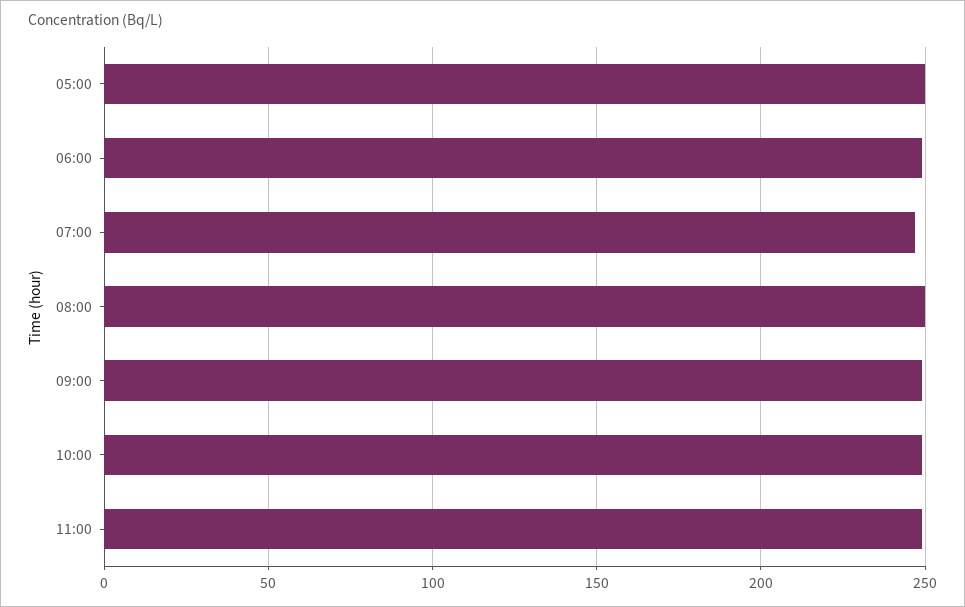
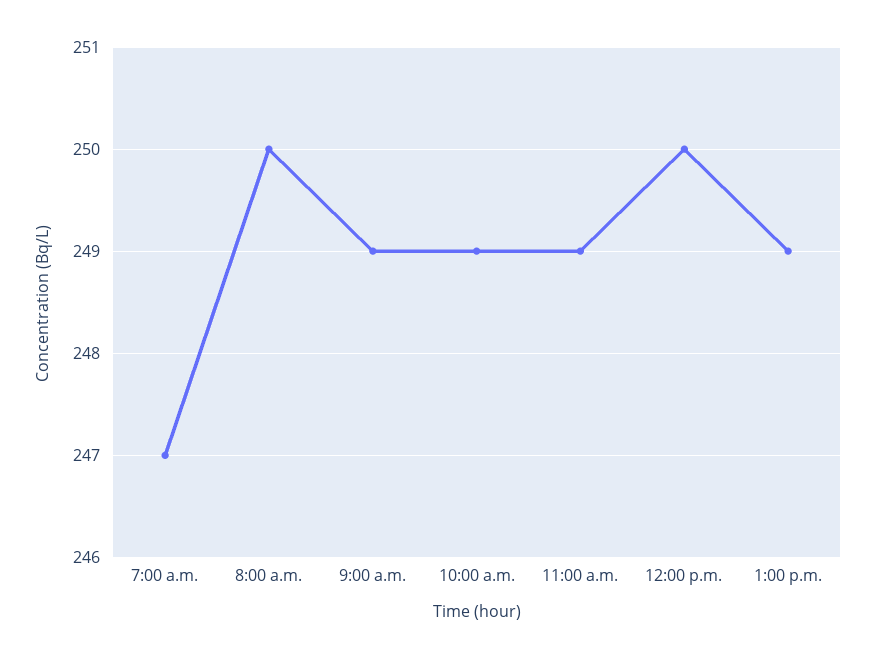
05:00: 250 -> none
06:00: 250 -> none
12:00 p.m.: none -> 250
1:00 p.m.: none -> 249

